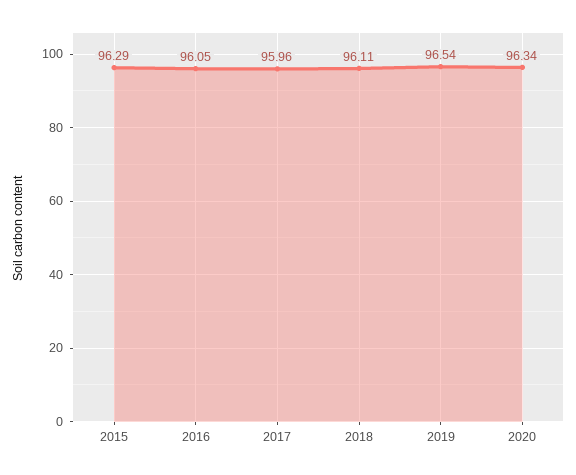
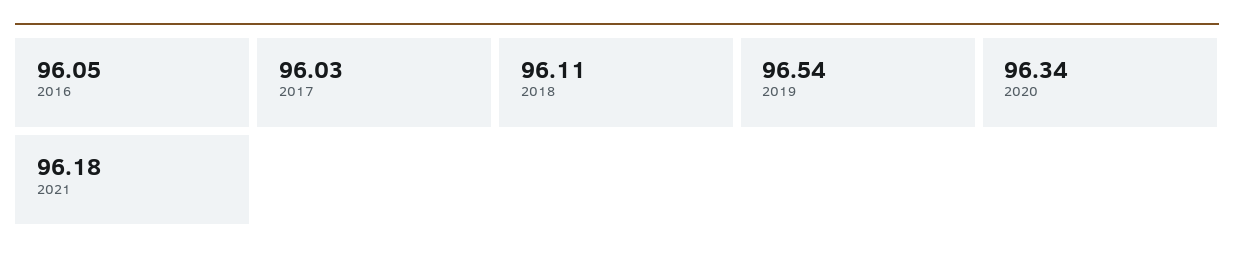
2015: 96.29 -> none
2017: 95.96 -> 96.03
2021: none -> 96.18

